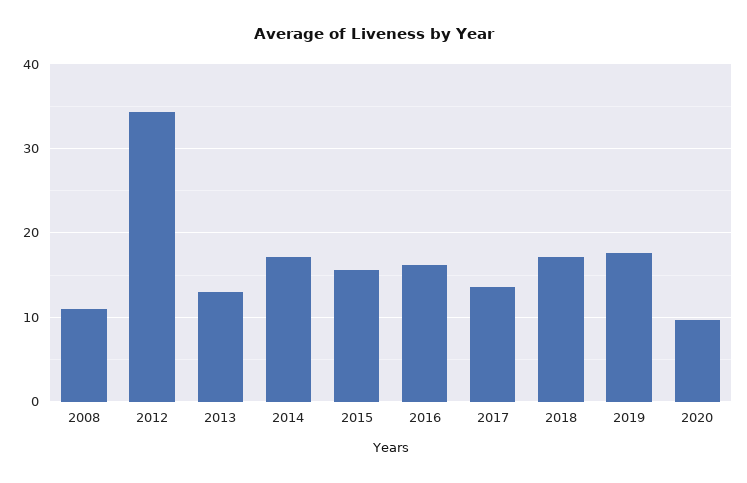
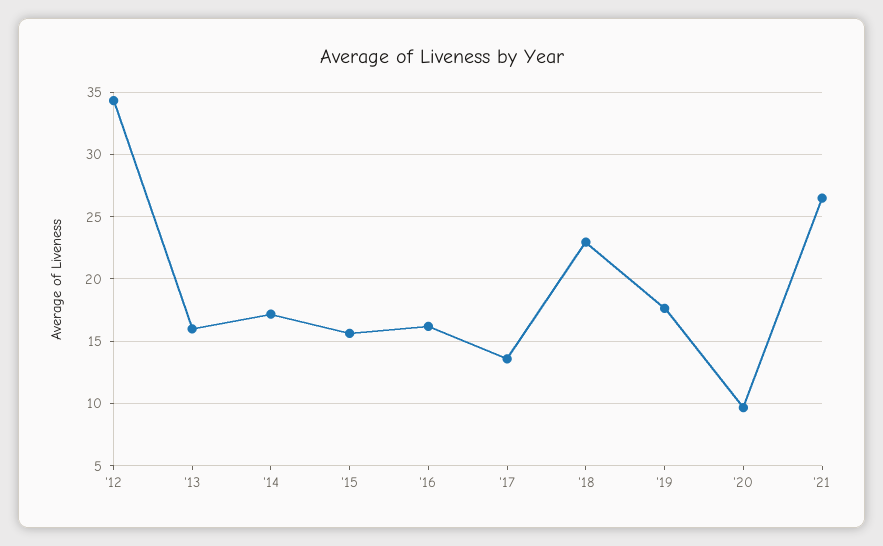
2008: 11 -> none
2013: 13 -> 16
2018: 17 -> 23
'21: none -> 26.5

